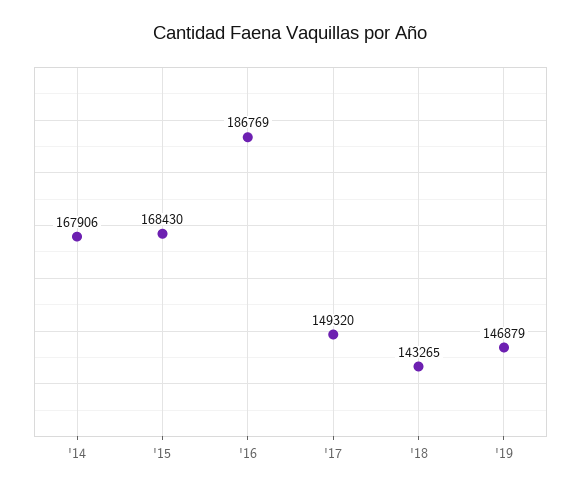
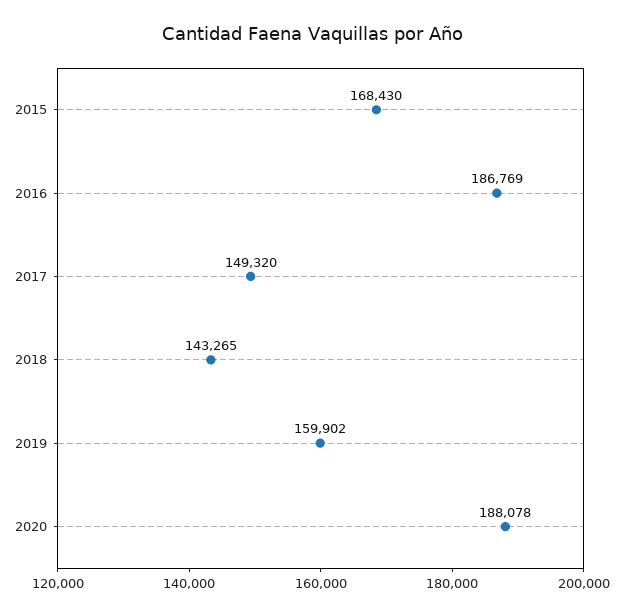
'14: 167906 -> none
'19: 146879 -> 159902
2020: none -> 188078

